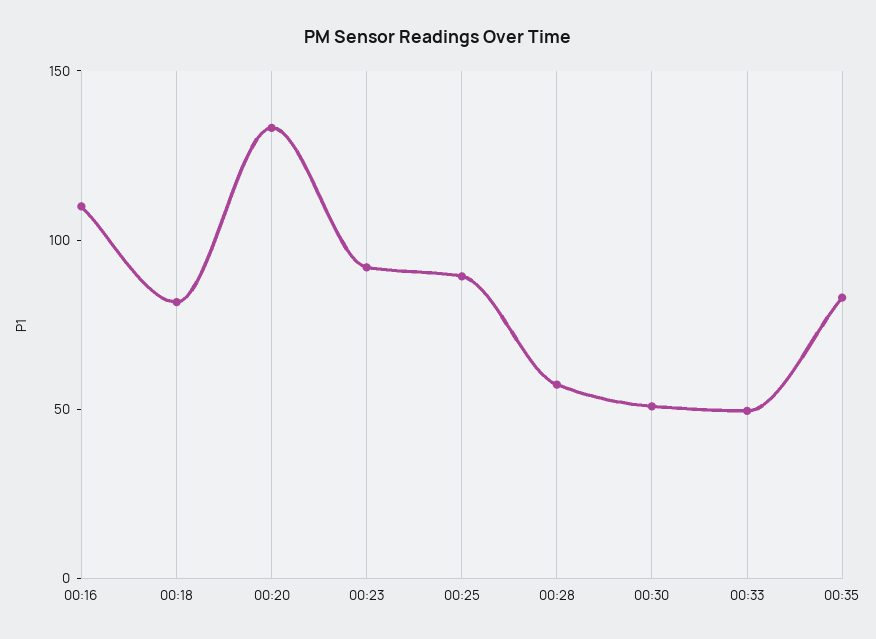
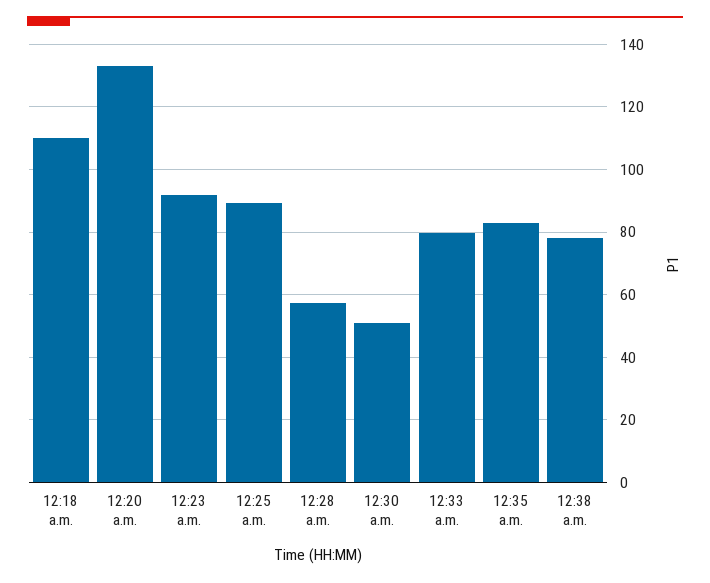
00:16: 110 -> none
00:18: 80 -> 110
00:33: 50 -> 80
12:38 a.m.: none -> 78

